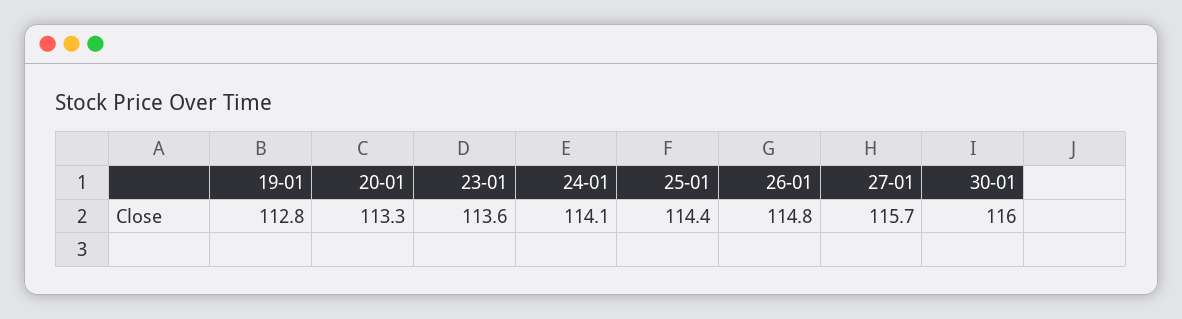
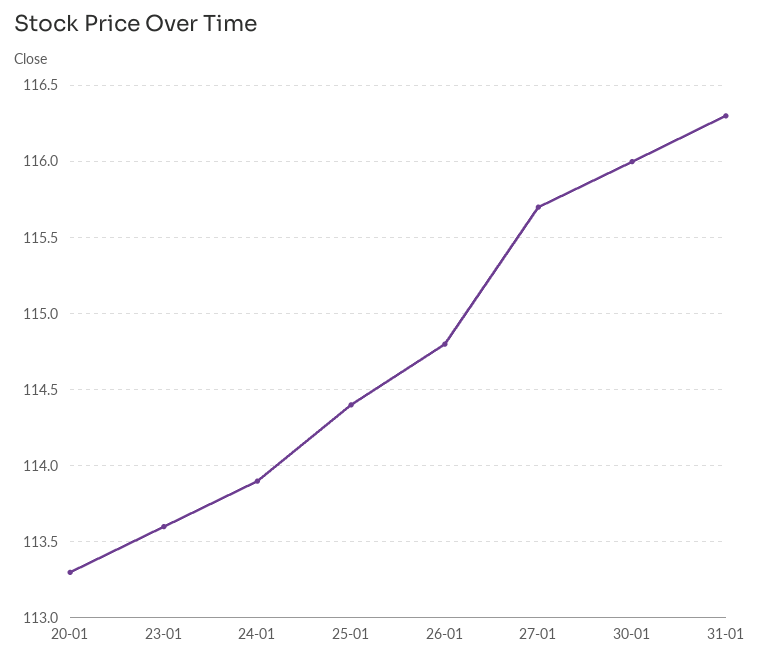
19-01: 112.8 -> none
24-01: 114.1 -> 113.9
31-01: none -> 116.3

